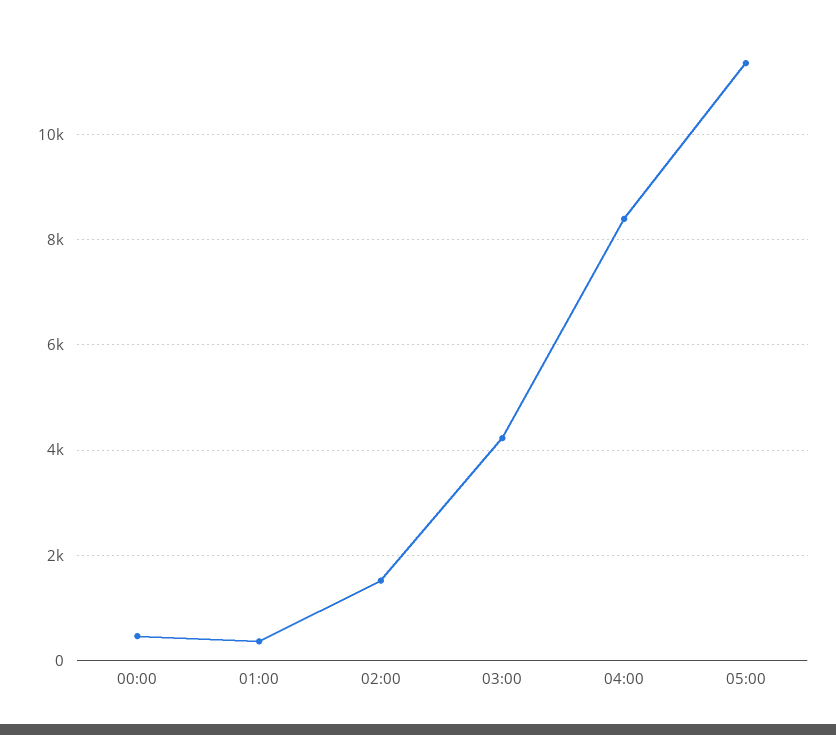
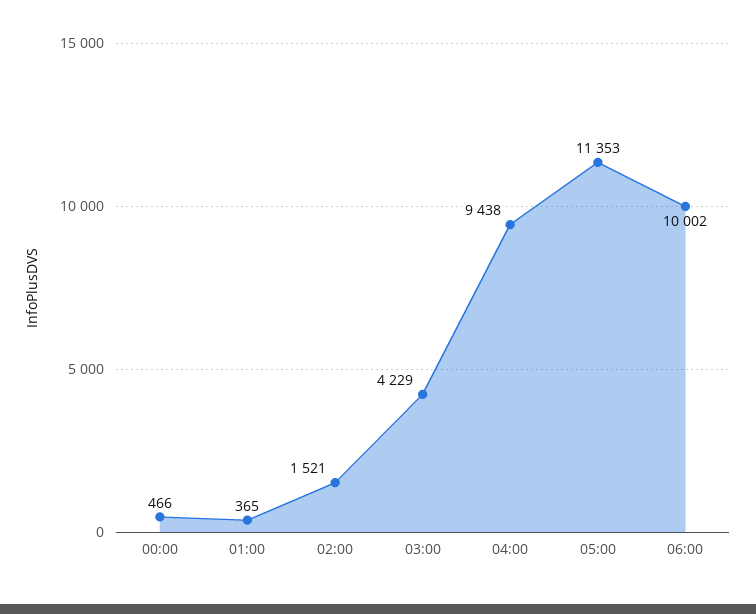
04:00: 8400 -> 9438
06:00: none -> 10002

